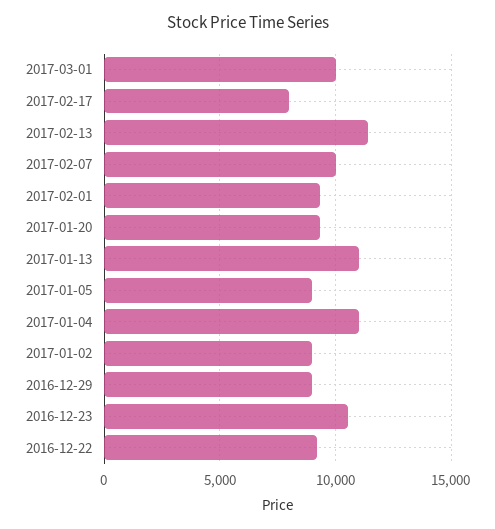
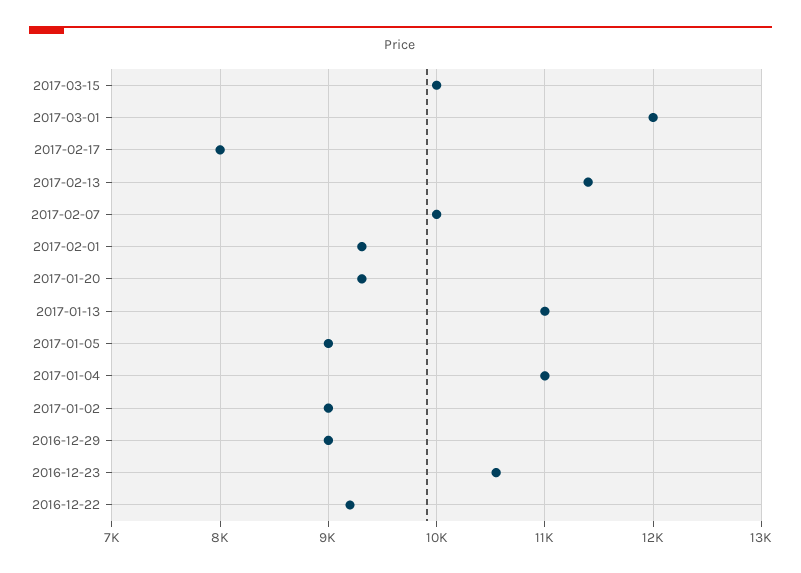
2017-03-01: 10000 -> 12000
2017-03-15: none -> 10000

